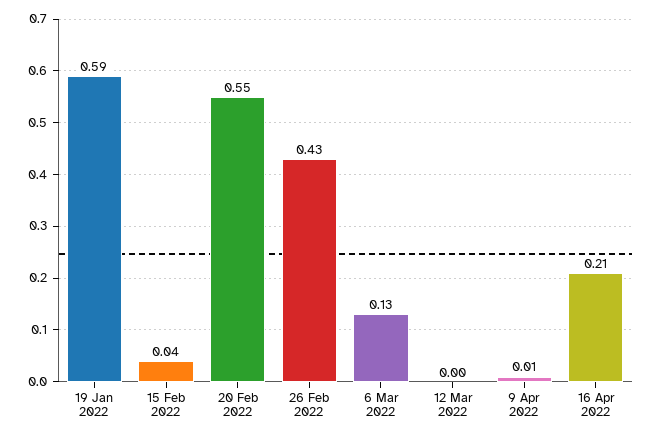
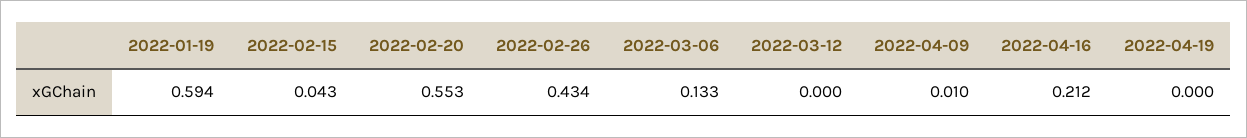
2022-04-19: none -> 0

